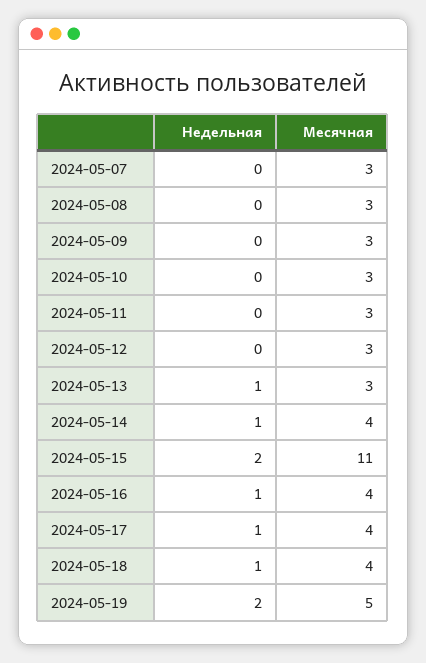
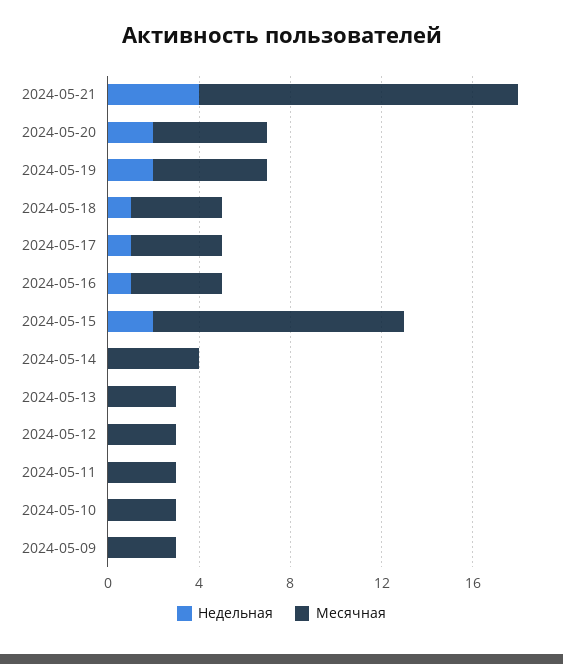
Недельная, 2024-05-07: 0 -> none
Месячная, 2024-05-07: 3 -> none
Недельная, 2024-05-08: 0 -> none
Месячная, 2024-05-08: 3 -> none
Недельная, 2024-05-13: 1 -> 0
Недельная, 2024-05-14: 1 -> 0
Недельная, 2024-05-21: none -> 4
Месячная, 2024-05-21: none -> 14
Недельная, 2024-05-20: none -> 2
Месячная, 2024-05-20: none -> 5

